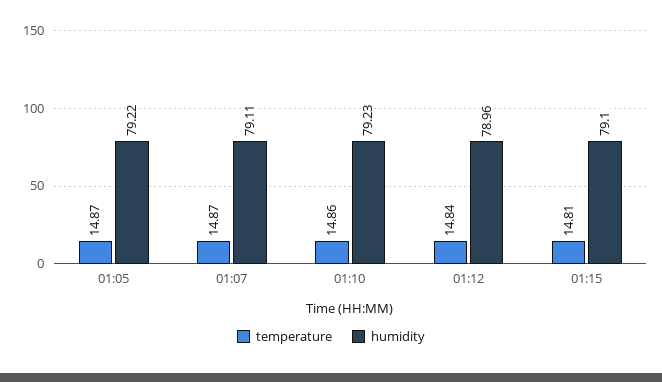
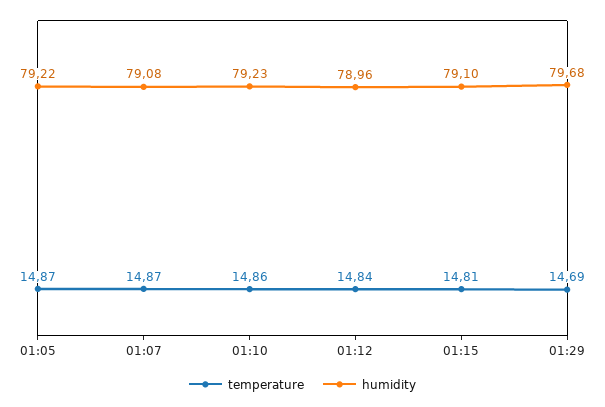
humidity, 01:07: 79.11 -> 79.08
temperature, 01:29: none -> 14.69
humidity, 01:29: none -> 79.68

